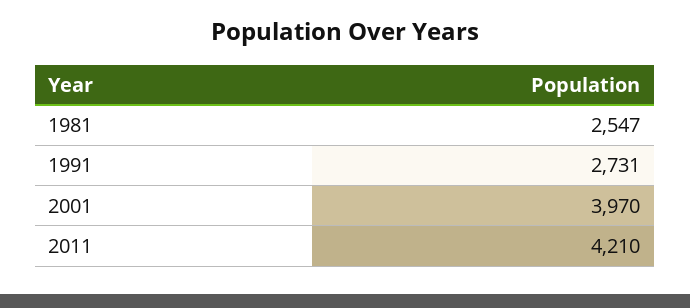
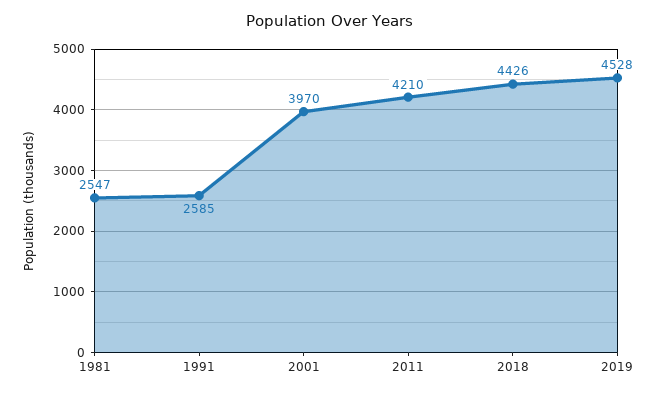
1991: 2731 -> 2585
2018: none -> 4426
2019: none -> 4528

